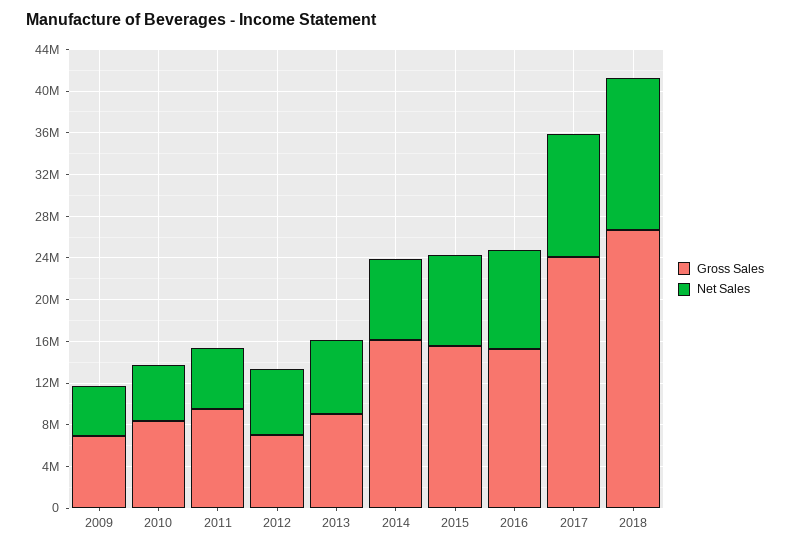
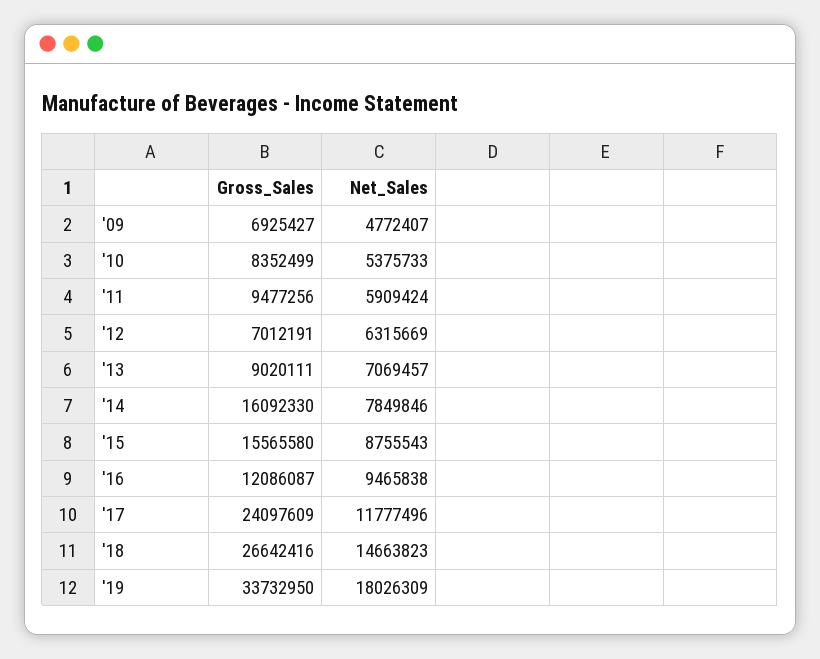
Gross Sales, 2016: 15000000 -> 12086087
Gross Sales, '19: none -> 33732950
Net Sales, '19: none -> 18026309

